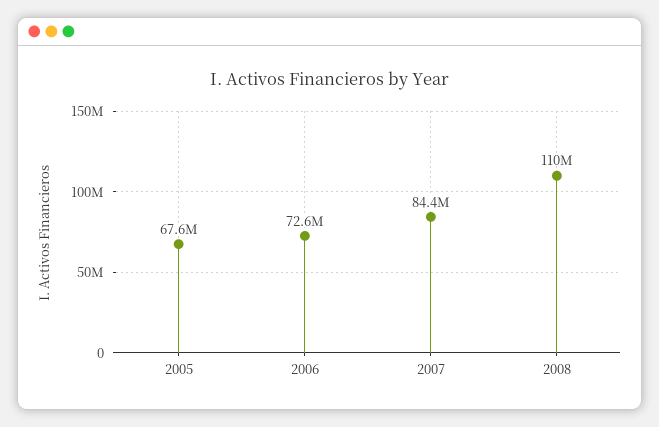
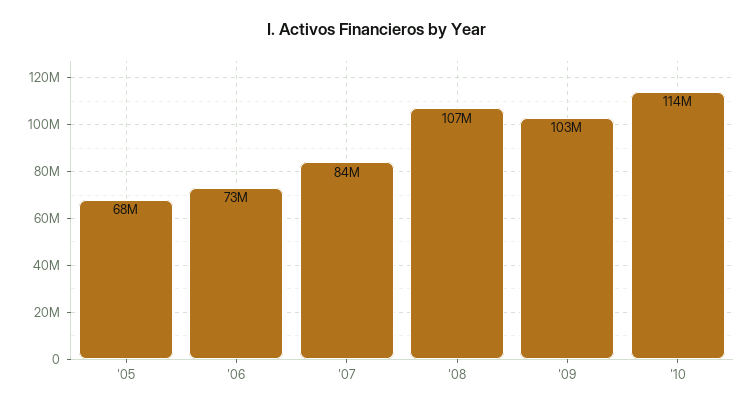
2008: 110000000 -> 107000000
'09: none -> 103000000
'10: none -> 114000000

